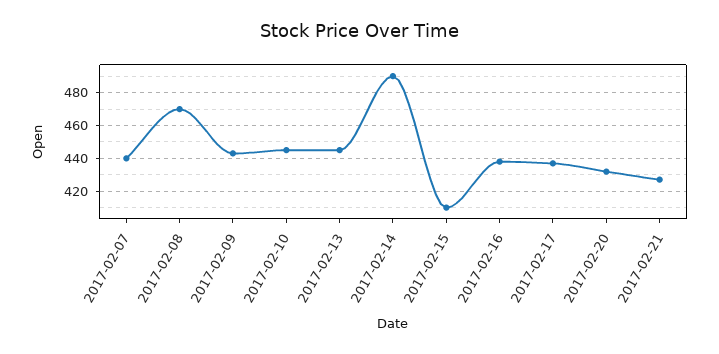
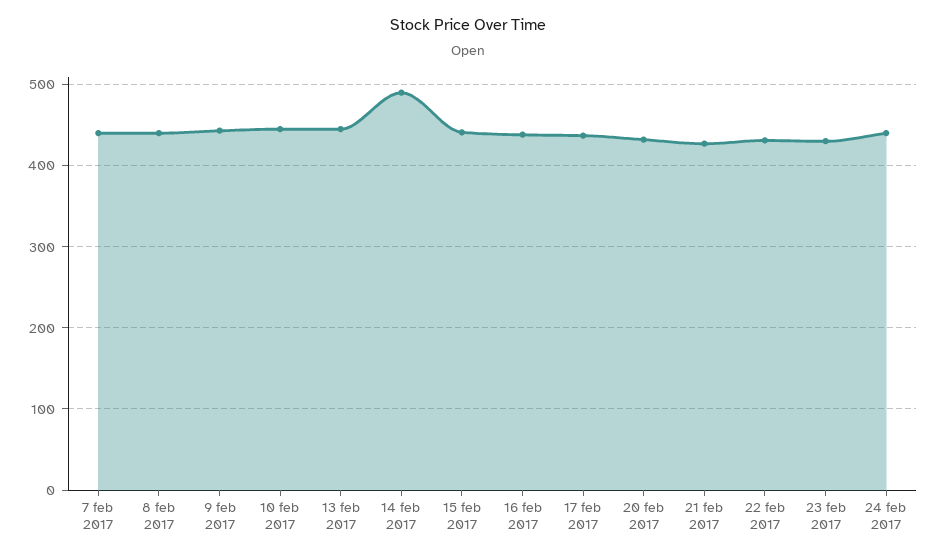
2017-02-08: 470 -> 440
2017-02-15: 410 -> 440
22 feb 2017: none -> 430
23 feb 2017: none -> 430
24 feb 2017: none -> 440

